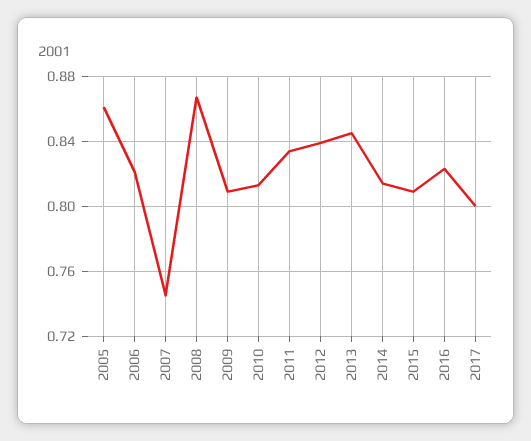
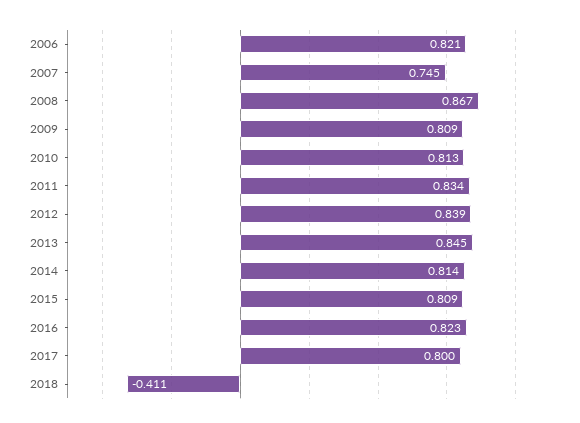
2005: 0.86 -> none
2018: none -> -0.411

